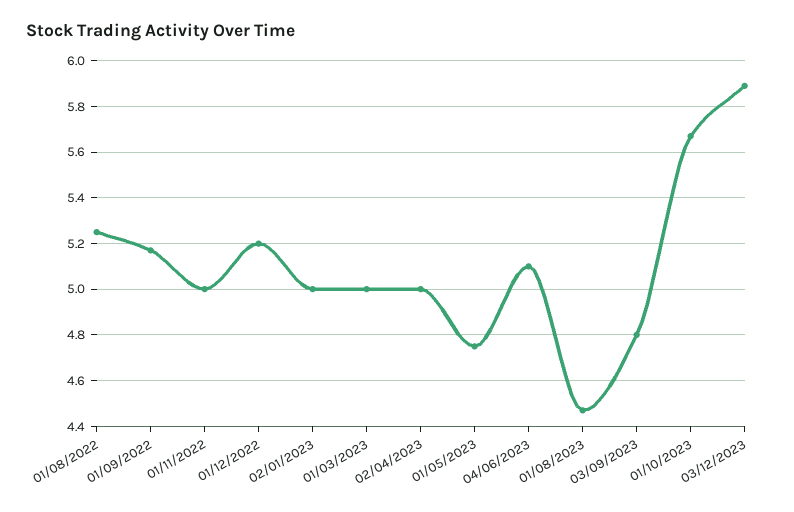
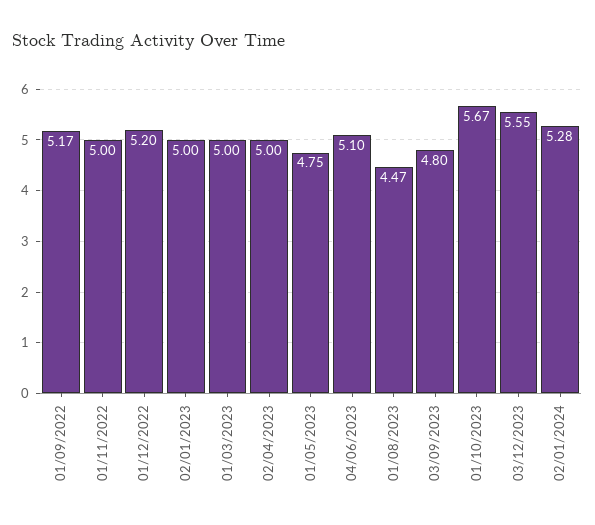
01/08/2022: 5.25 -> none
03/12/2023: 5.9 -> 5.55
02/01/2024: none -> 5.28

